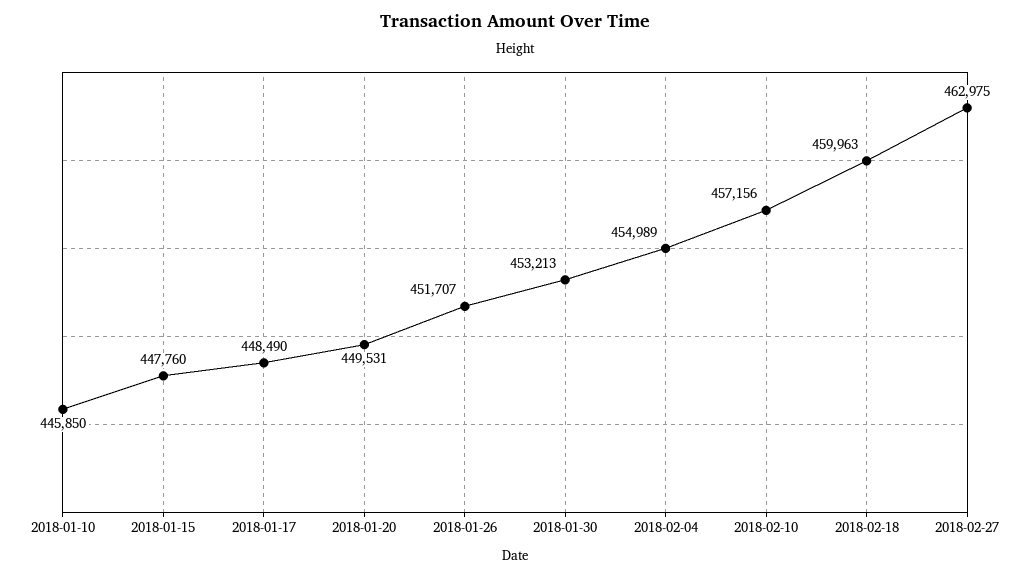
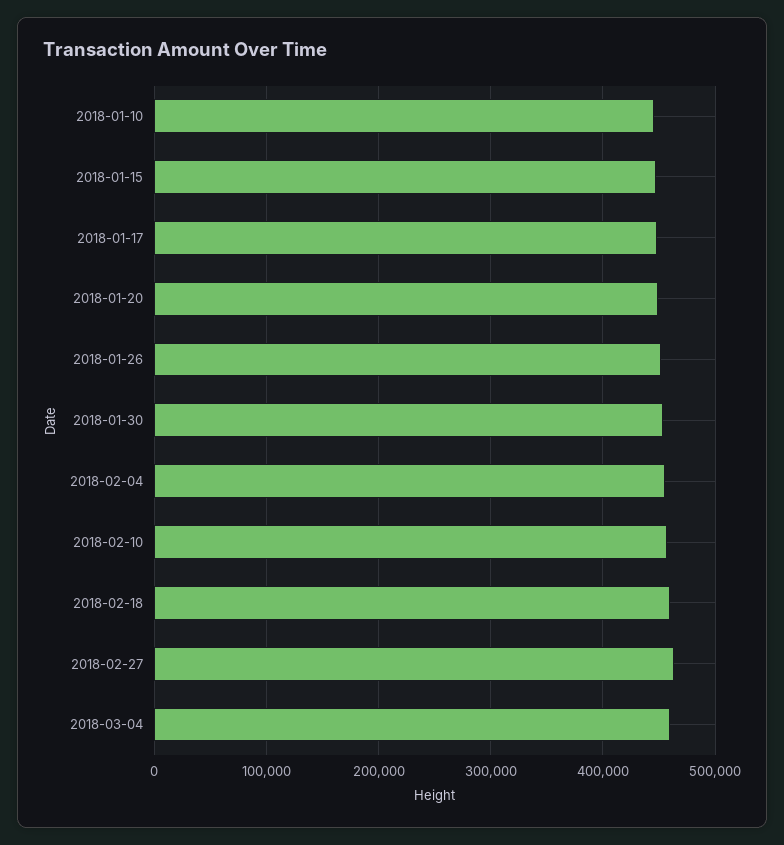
2018-03-04: none -> 460000

